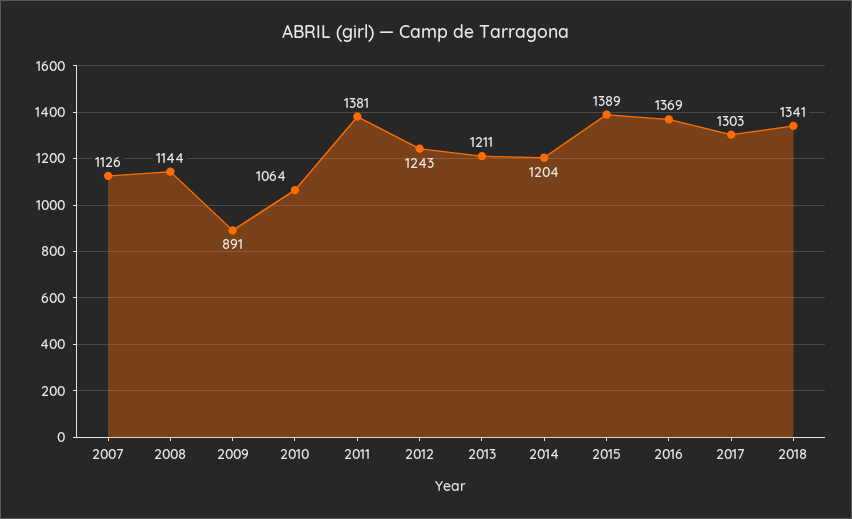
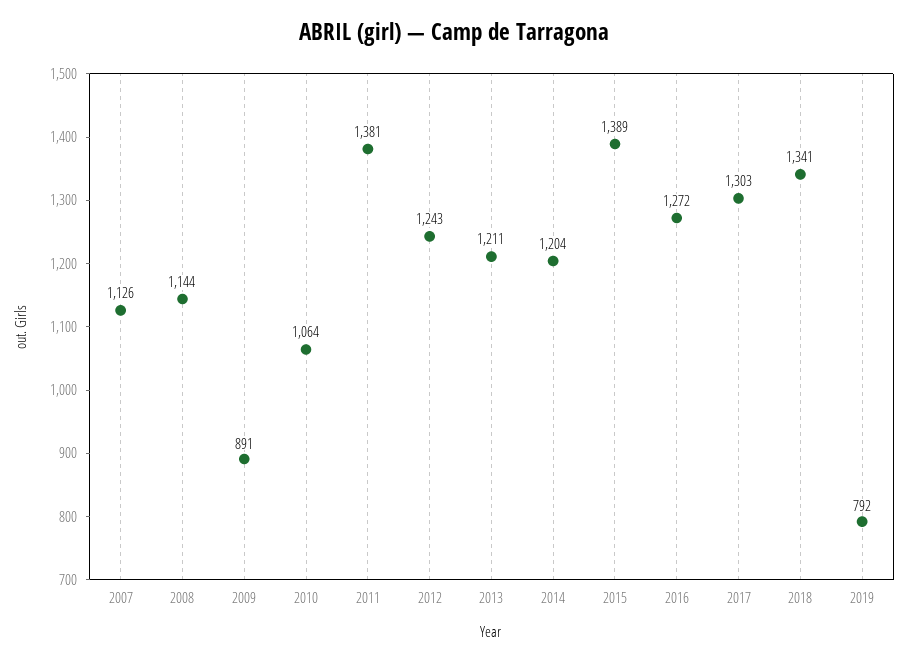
2016: 1369 -> 1272
2019: none -> 792

